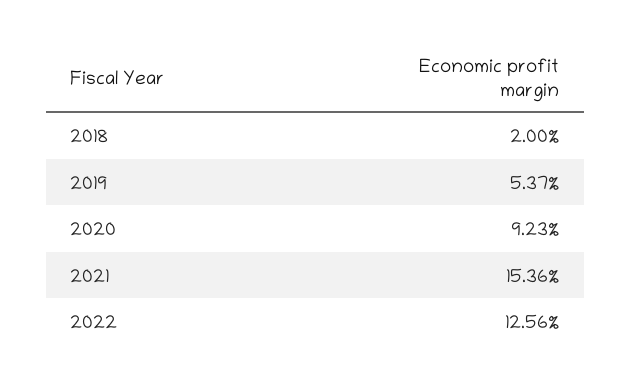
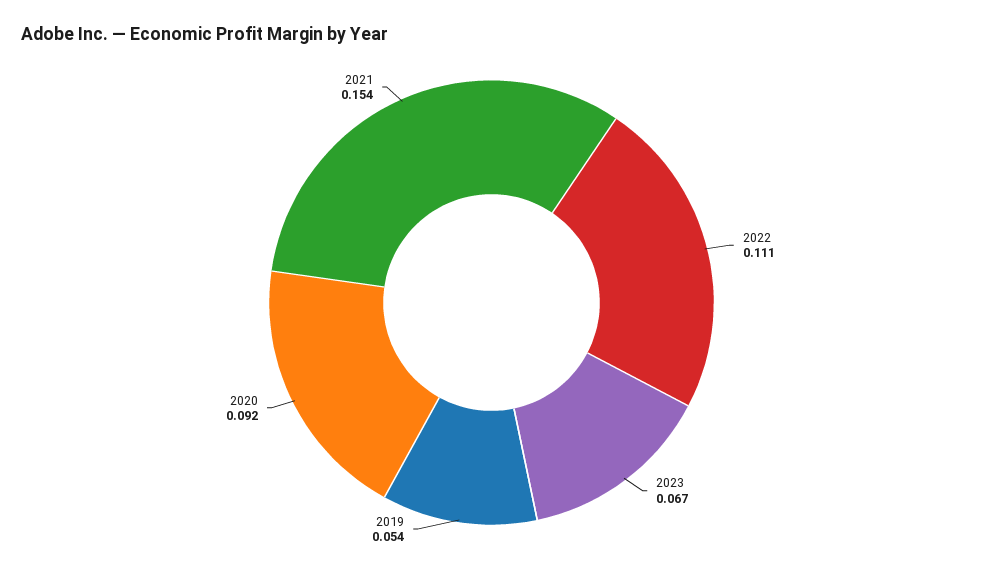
2018: 0.02 -> none
2022: 0.1256 -> 0.111
2023: none -> 0.067

